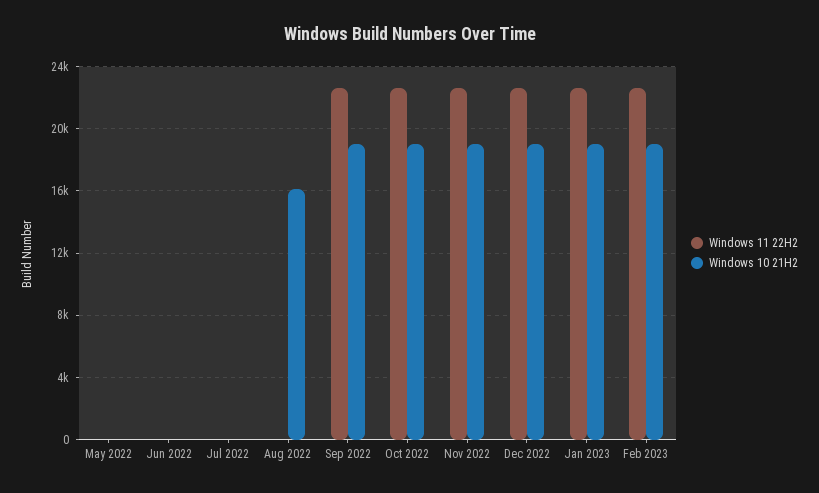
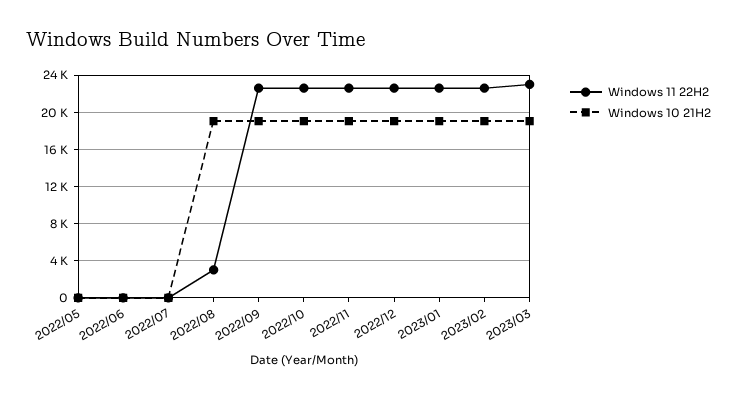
Windows 11 22H2, Aug 2022: 0 -> 3000
Windows 10 21H2, Aug 2022: 16000 -> 19000
Windows 11 22H2, 2023/03: none -> 23000
Windows 10 21H2, 2023/03: none -> 19000

